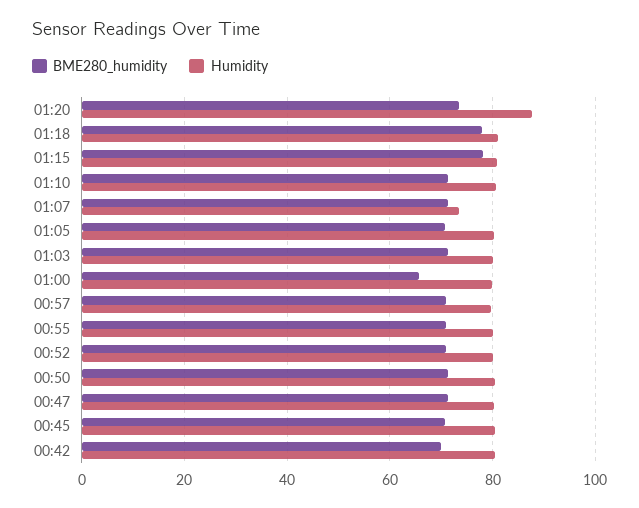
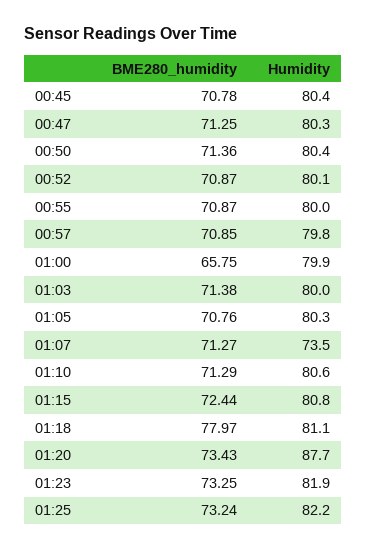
BME280_humidity, 01:15: 78 -> 72.44
BME280_humidity, 00:42: 70 -> none
Humidity, 00:42: 80 -> none
BME280_humidity, 01:23: none -> 73.25
Humidity, 01:23: none -> 81.9
BME280_humidity, 01:25: none -> 73.24
Humidity, 01:25: none -> 82.2

